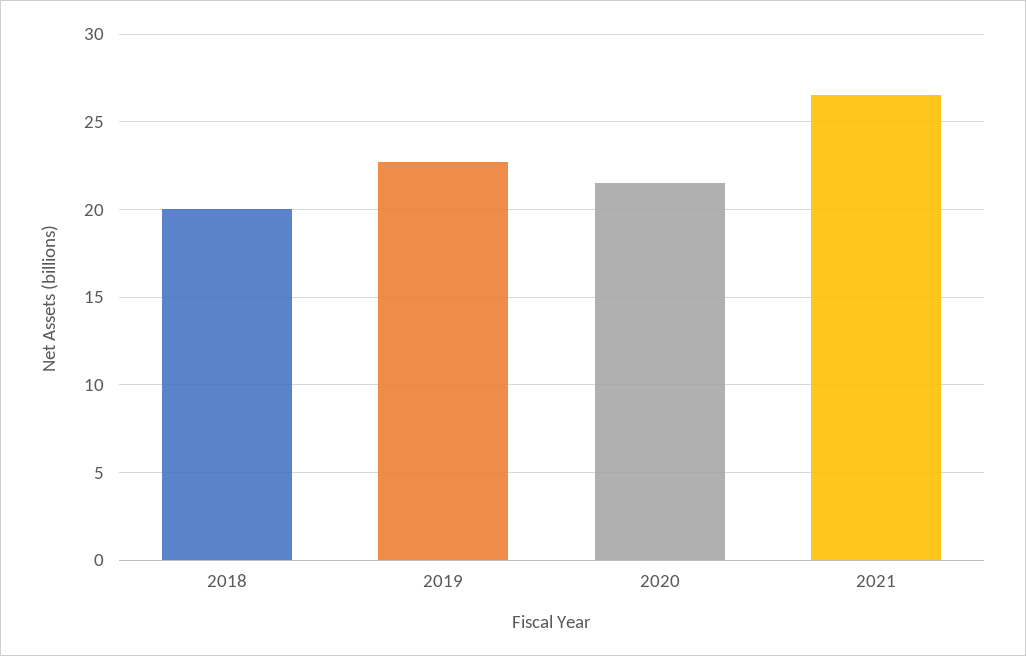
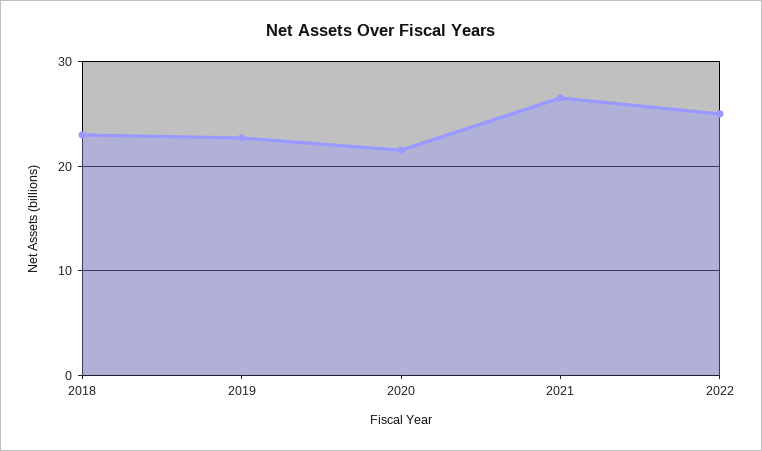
2018: 20 -> 23
2022: none -> 25

